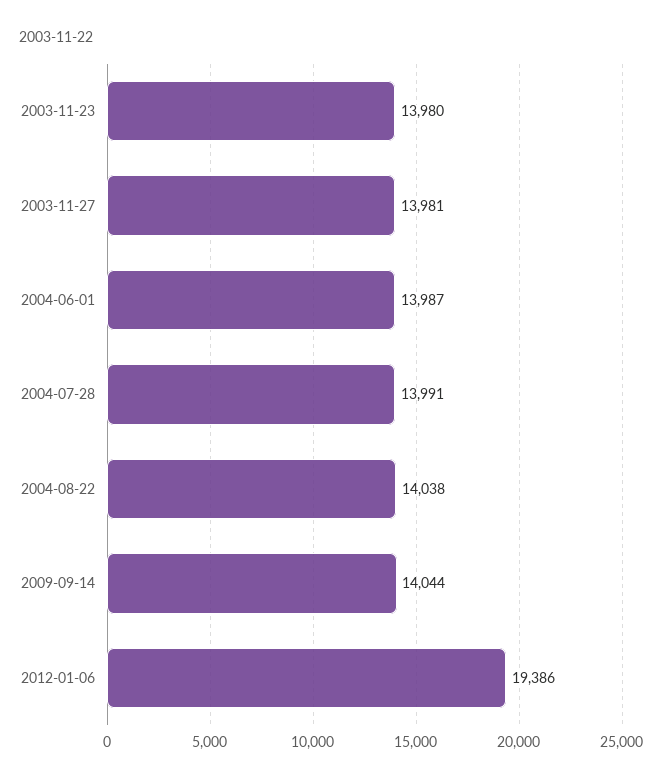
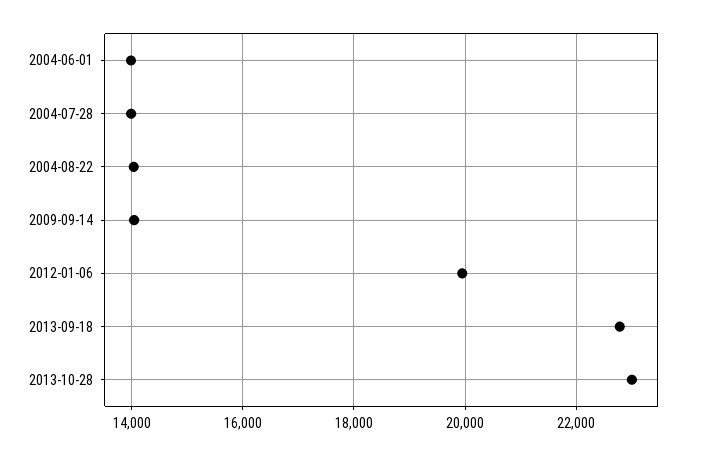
2003-11-23: 13980 -> none
2003-11-27: 13981 -> none
2012-01-06: 19386 -> 20000
2013-09-18: none -> 22800
2013-10-28: none -> 23000

